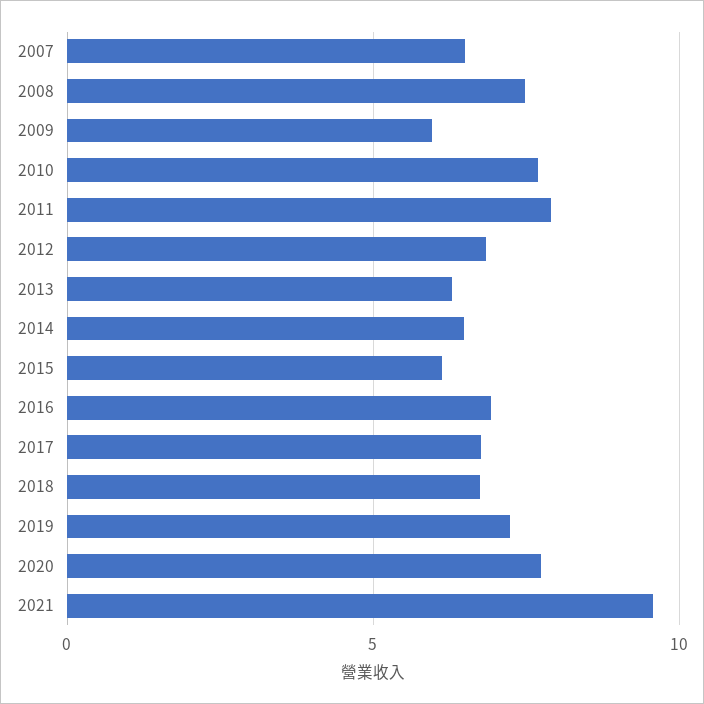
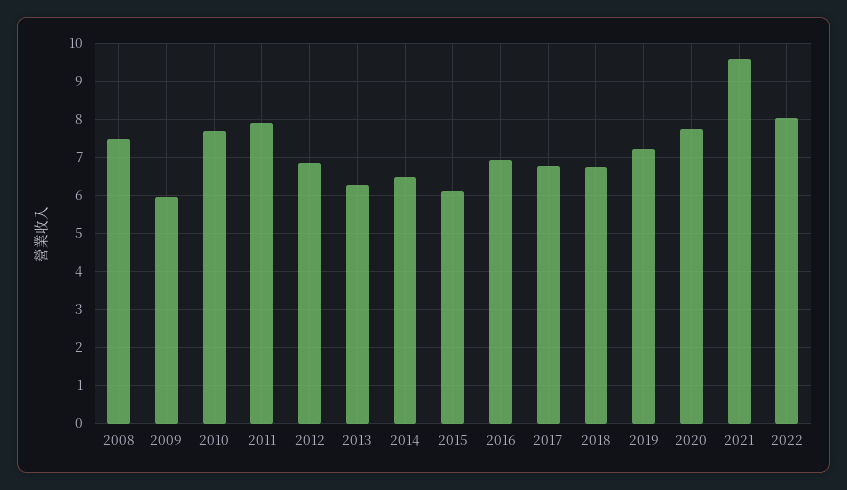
2007: 6.5 -> none
2022: none -> 8

